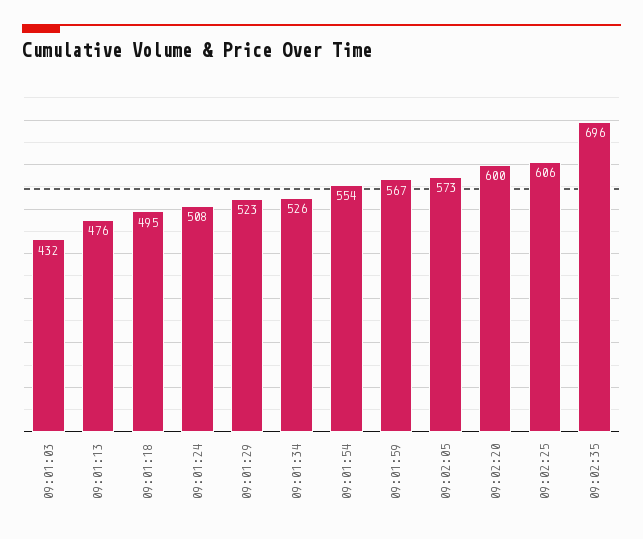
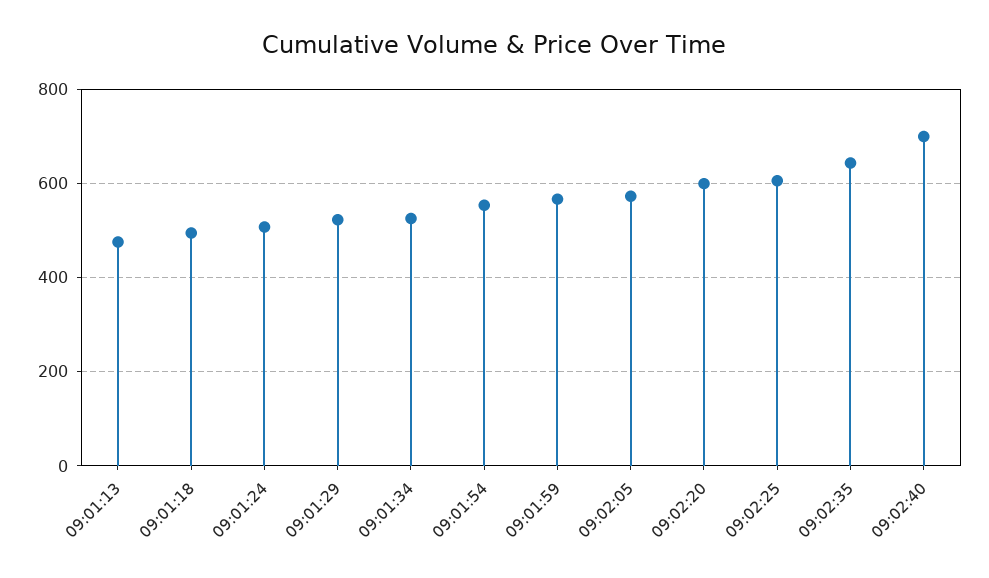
09:01:03: 432 -> none
09:02:35: 696 -> 640
09:02:40: none -> 700

